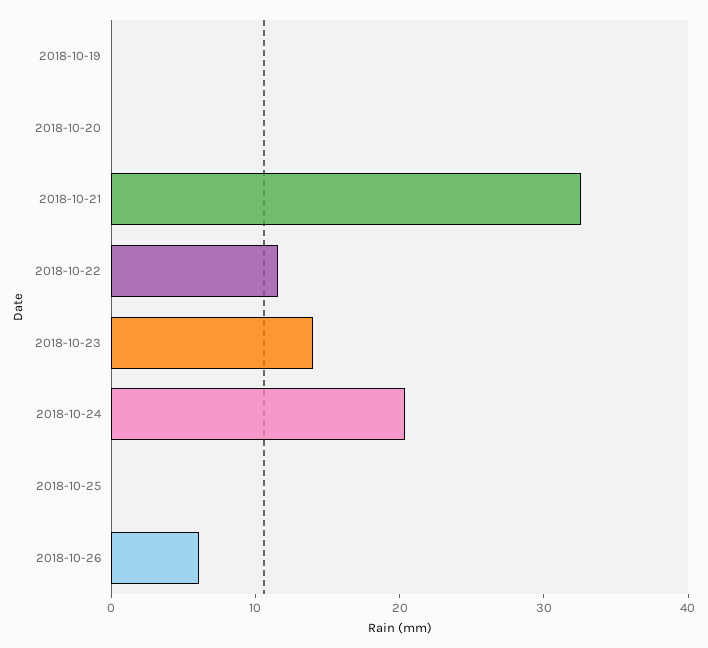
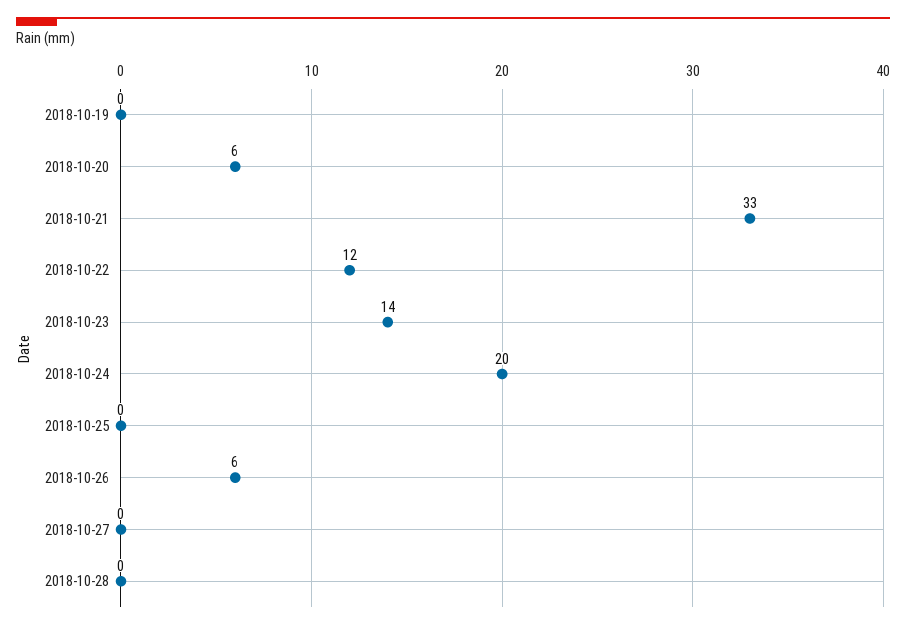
2018-10-20: 0 -> 6
2018-10-27: none -> 0
2018-10-28: none -> 0

